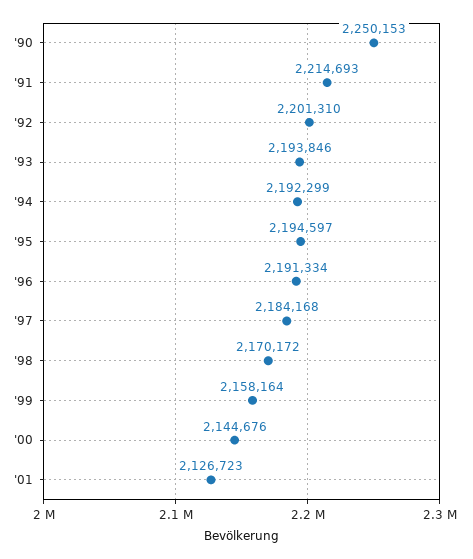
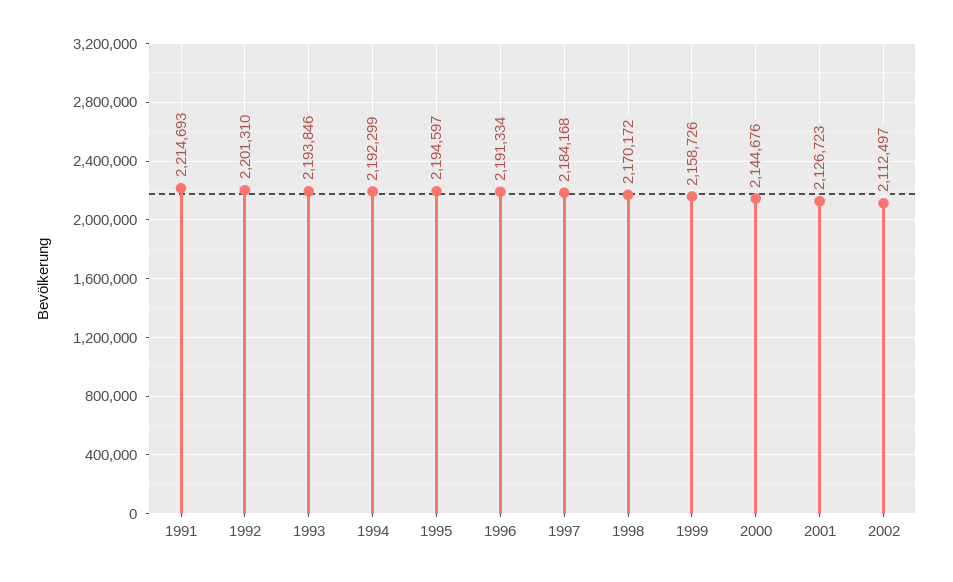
'90: 2250153 -> none
'99: 2158164 -> 2158726
2002: none -> 2112497

